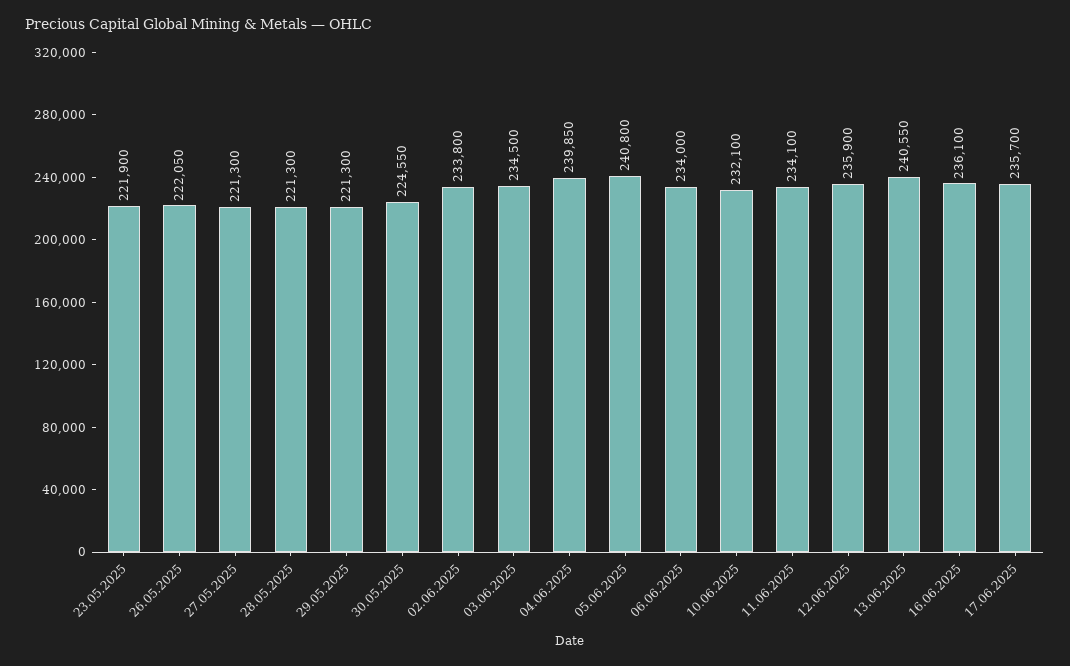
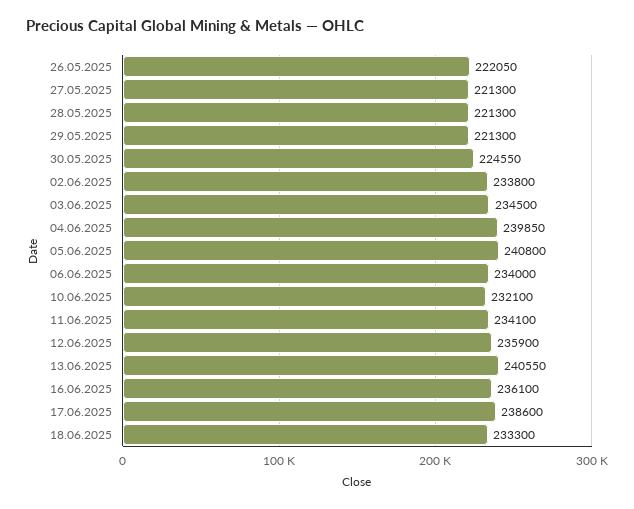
23.05.2025: 221900 -> none
17.06.2025: 235700 -> 238600
18.06.2025: none -> 233300

